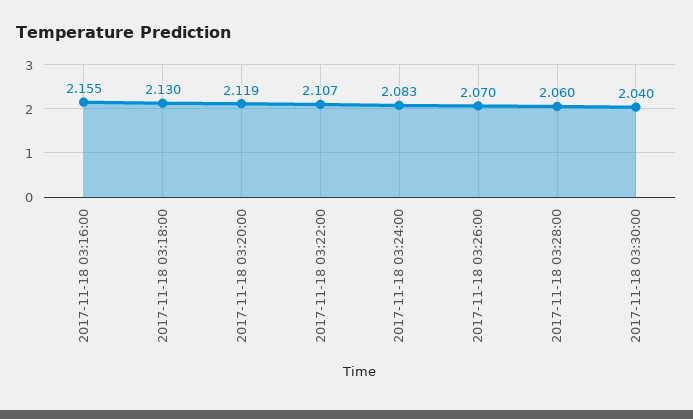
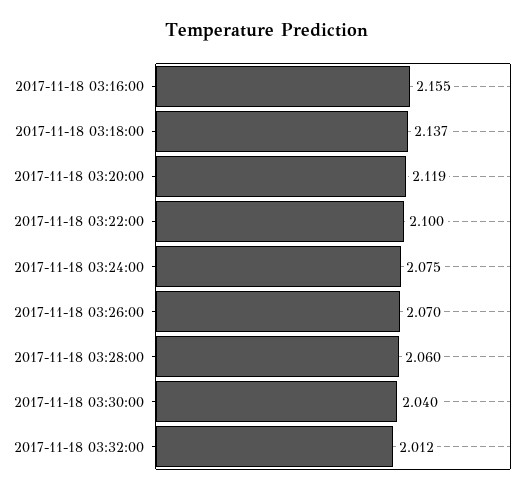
2017-11-18 03:18:00: 2.13 -> 2.137
2017-11-18 03:22:00: 2.107 -> 2.1
2017-11-18 03:24:00: 2.083 -> 2.075
2017-11-18 03:32:00: none -> 2.012

